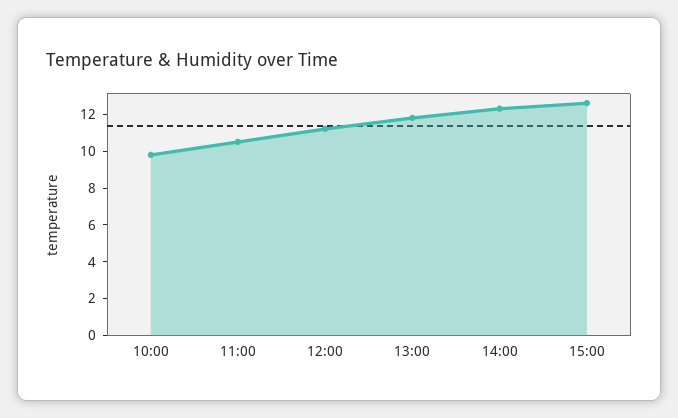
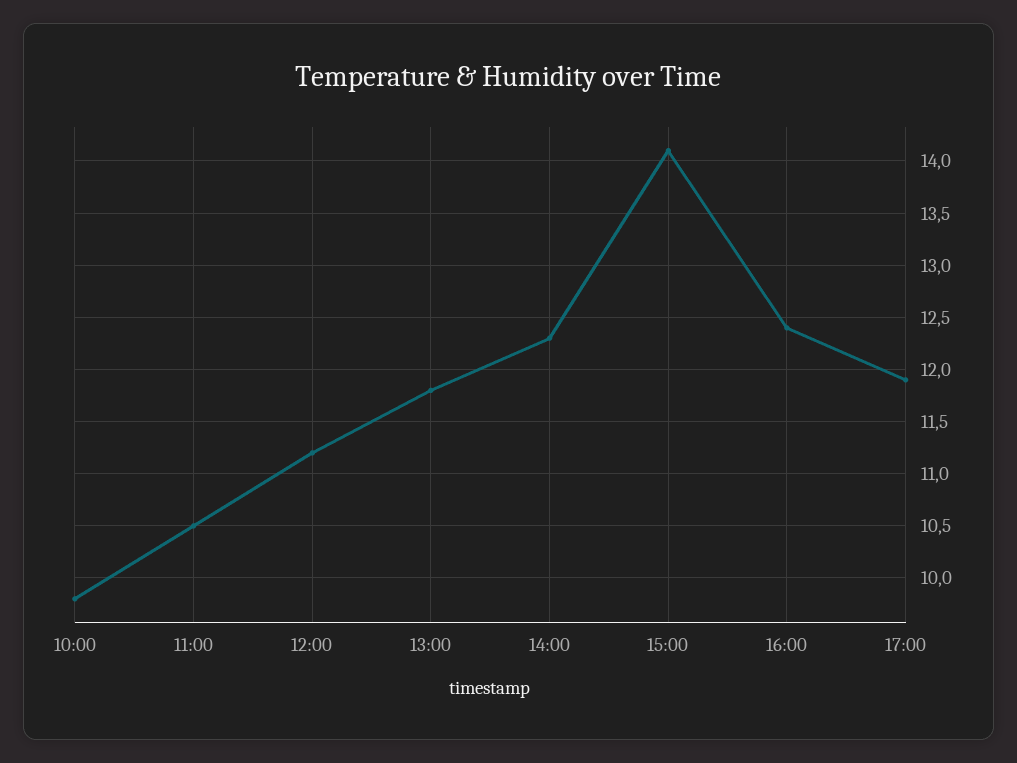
15:00: 12.5 -> 14.1
16:00: none -> 12.4
17:00: none -> 11.9

